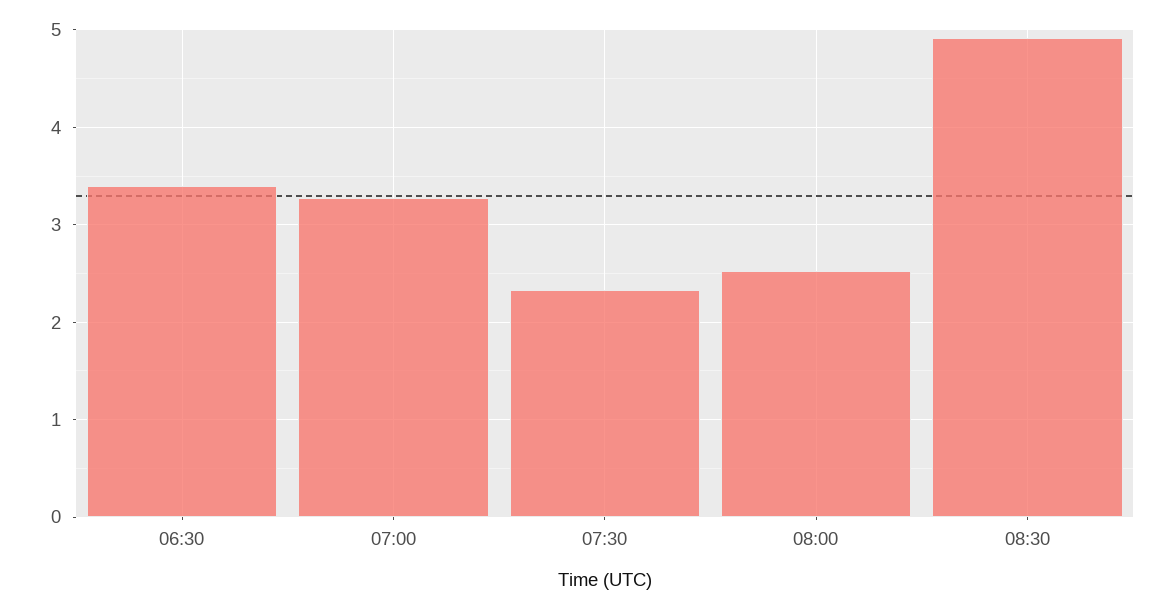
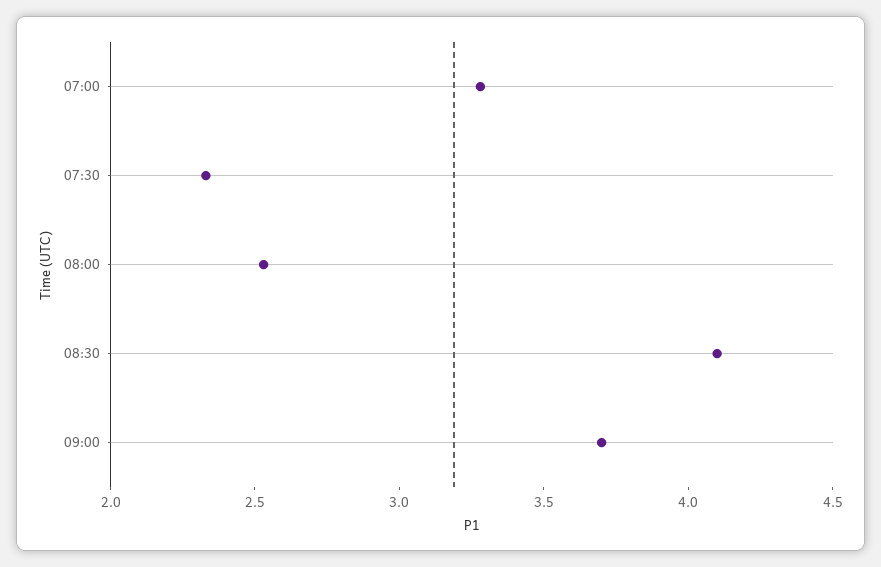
06:30: 3.4 -> none
08:30: 4.9 -> 4.1
09:00: none -> 3.7

